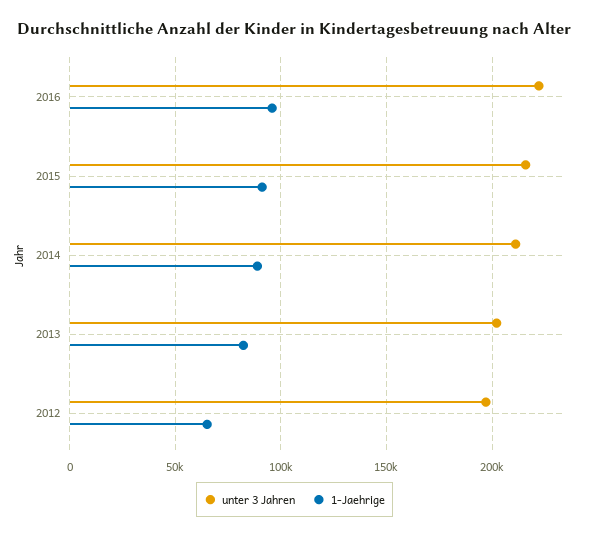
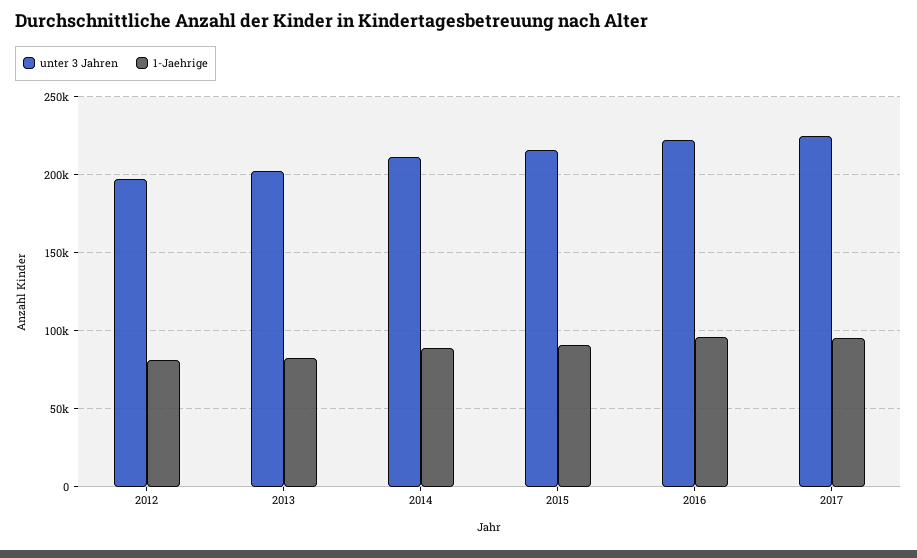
1-Jaehrige, 2012: 65000 -> 80000
unter 3 Jahren, 2017: none -> 225000
1-Jaehrige, 2017: none -> 95000

